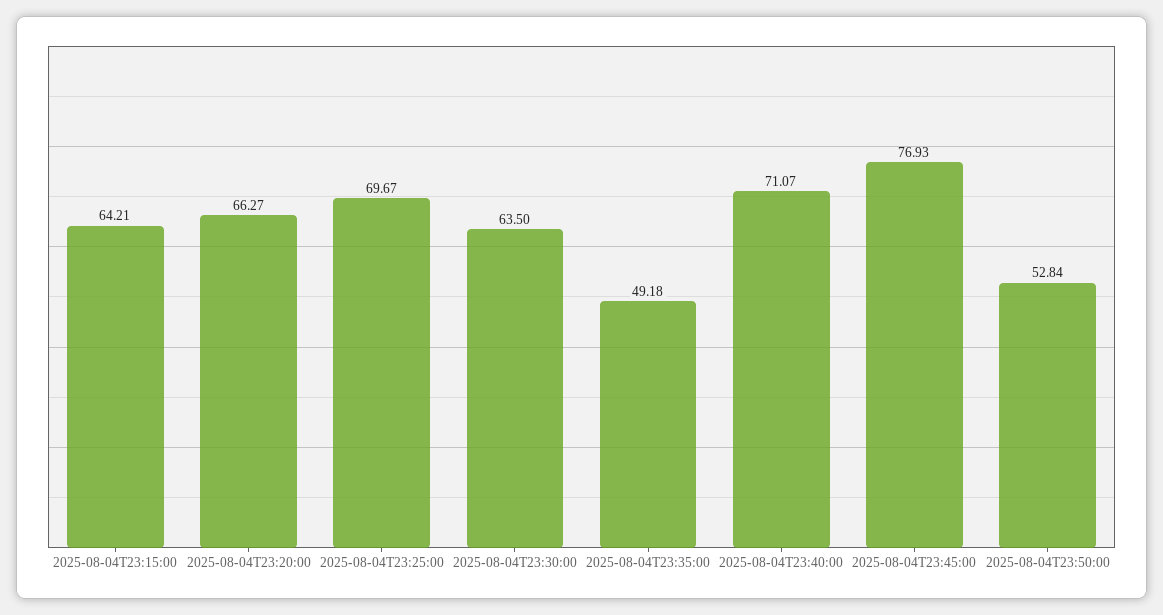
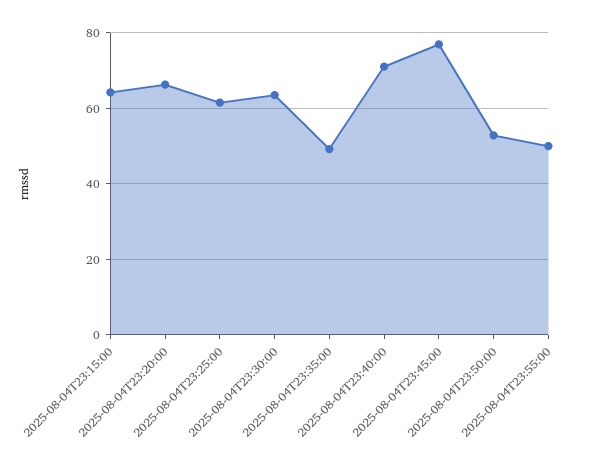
2025-08-04T23:25:00: 69.67 -> 62
2025-08-04T23:55:00: none -> 50

